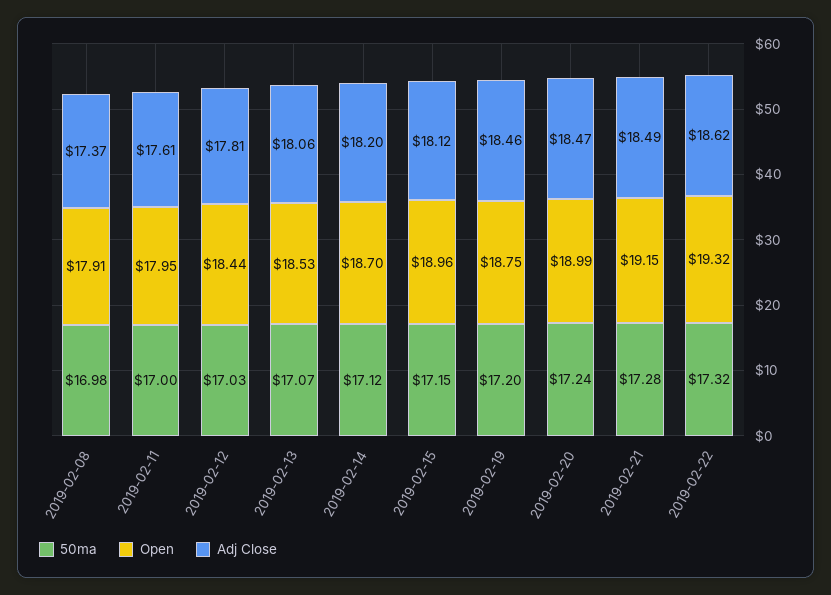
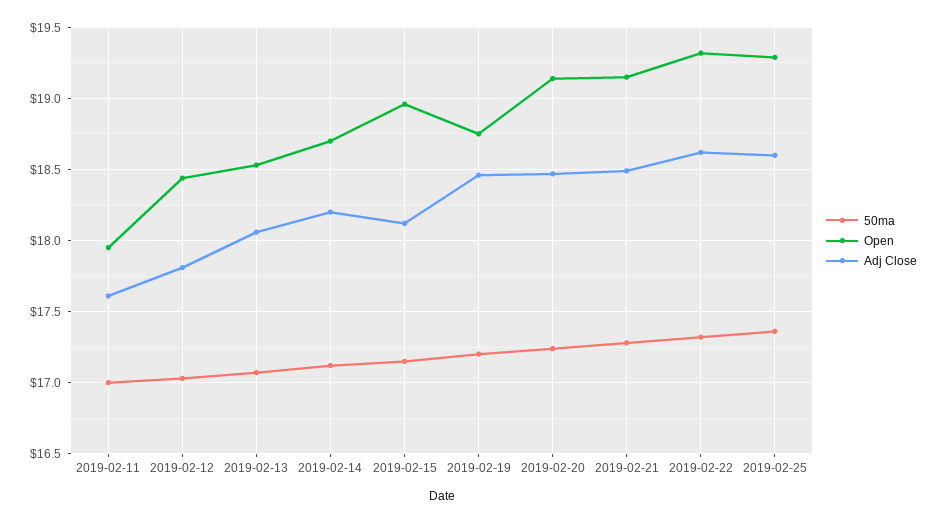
50ma, 2019-02-08: 16.98 -> none
Open, 2019-02-08: 17.91 -> none
Adj Close, 2019-02-08: 17.37 -> none
Open, 2019-02-20: 18.99 -> 19.15
50ma, 2019-02-25: none -> 17.35
Open, 2019-02-25: none -> 19.3
Adj Close, 2019-02-25: none -> 18.6

